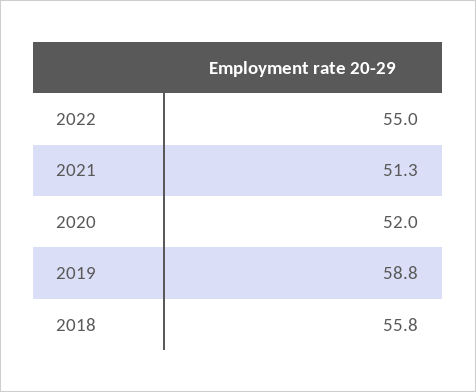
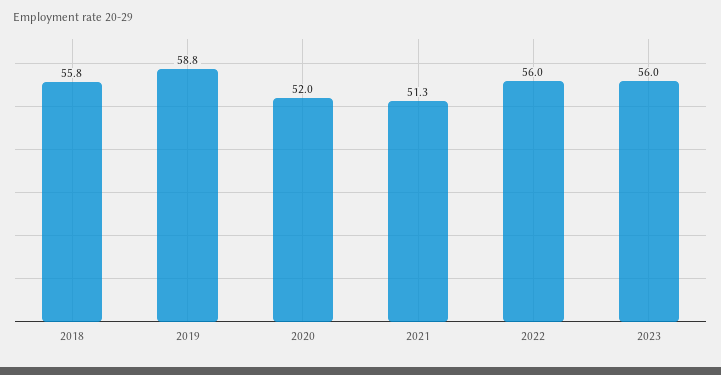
2022: 55 -> 56
2023: none -> 56

